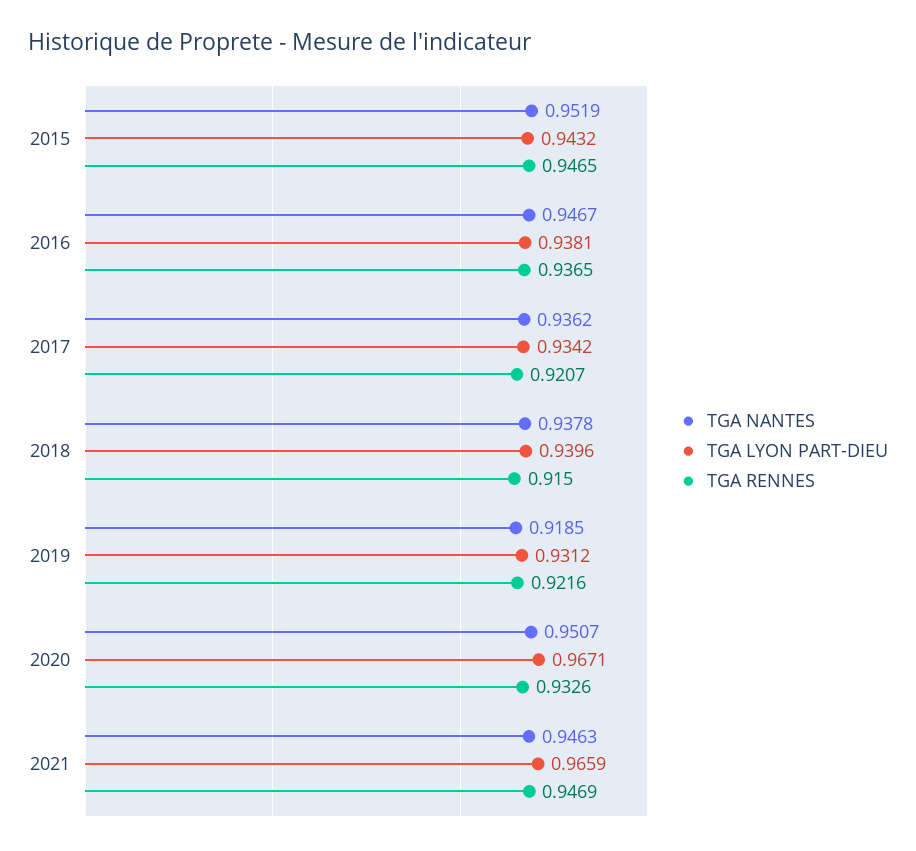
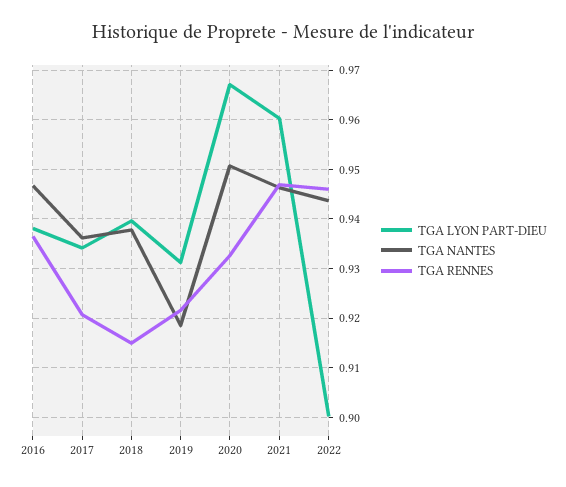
TGA NANTES, 2015: 0.9519 -> none
TGA LYON PART-DIEU, 2015: 0.9432 -> none
TGA RENNES, 2015: 0.9465 -> none
TGA LYON PART-DIEU, 2021: 0.9659 -> 0.96
TGA LYON PART-DIEU, 2022: none -> 0.9
TGA NANTES, 2022: none -> 0.944
TGA RENNES, 2022: none -> 0.946

